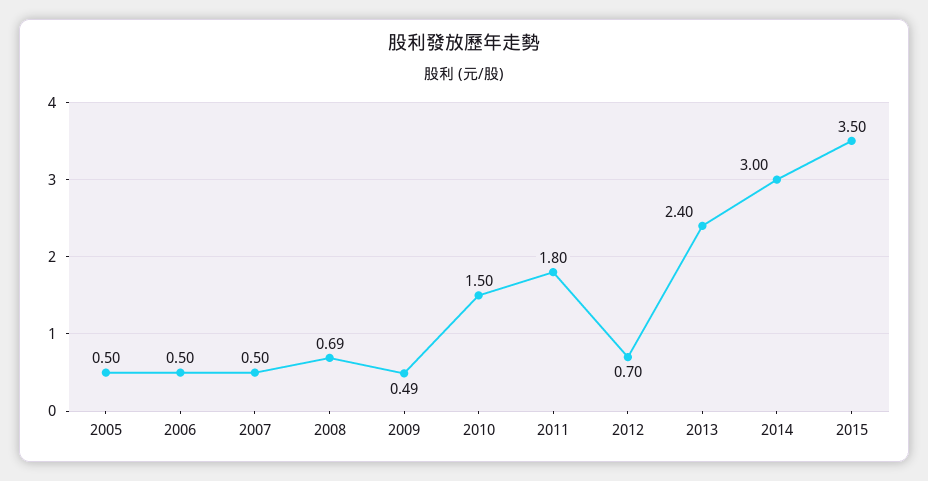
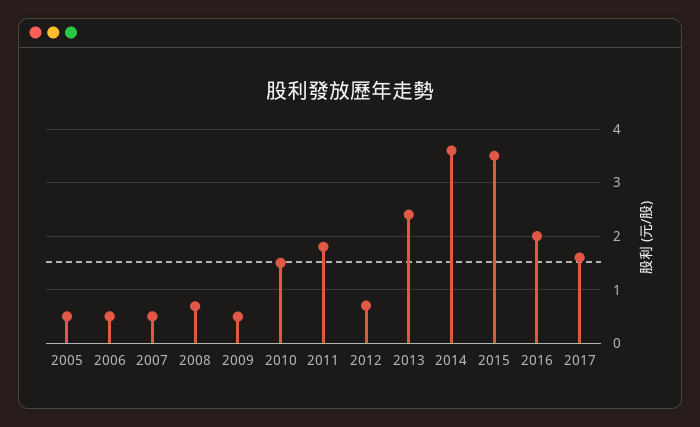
2014: 3 -> 3.6
2016: none -> 2
2017: none -> 1.6

